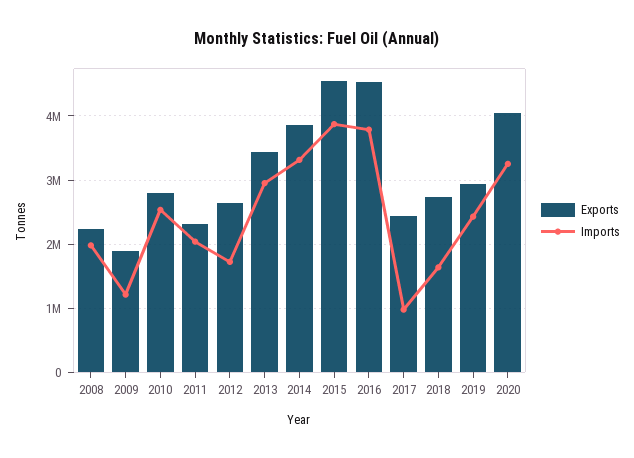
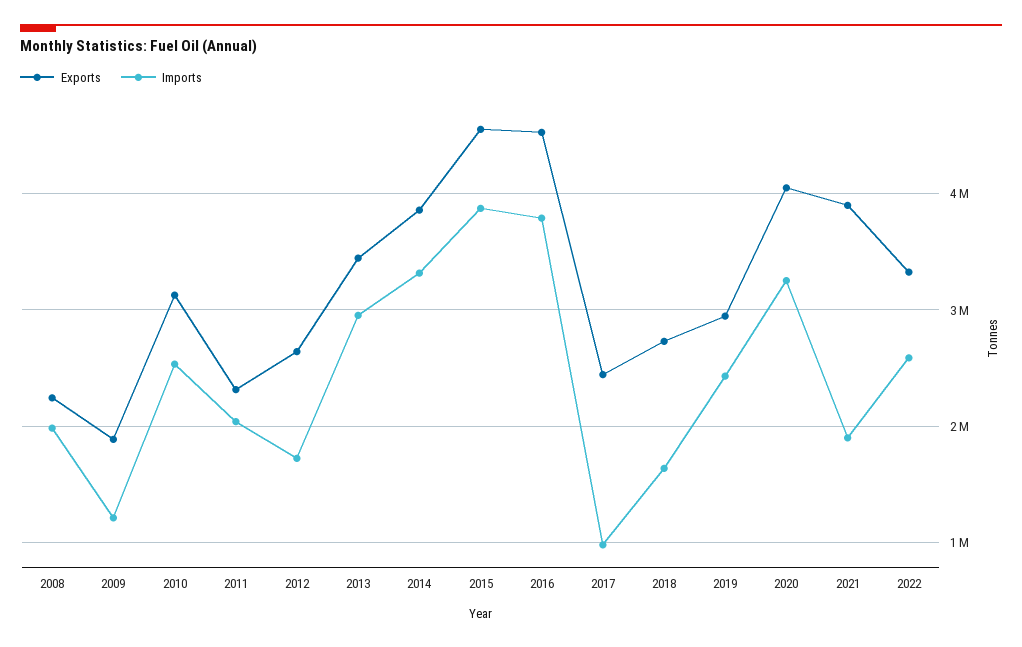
Exports, 2010: 2800000 -> 3100000
Exports, 2021: none -> 3900000
Imports, 2021: none -> 1900000
Exports, 2022: none -> 3300000
Imports, 2022: none -> 2600000

